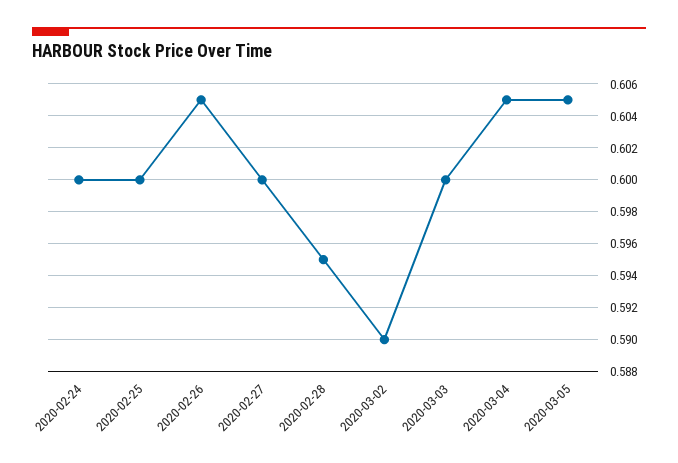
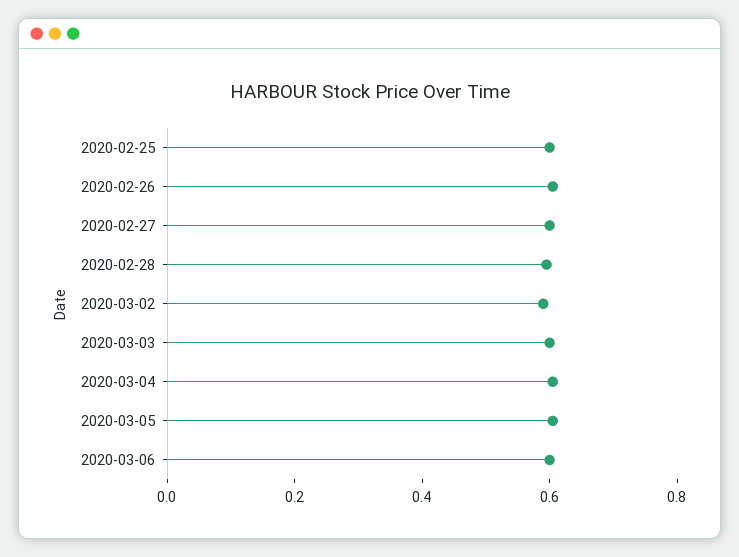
2020-02-24: 0.6 -> none
2020-03-06: none -> 0.6

